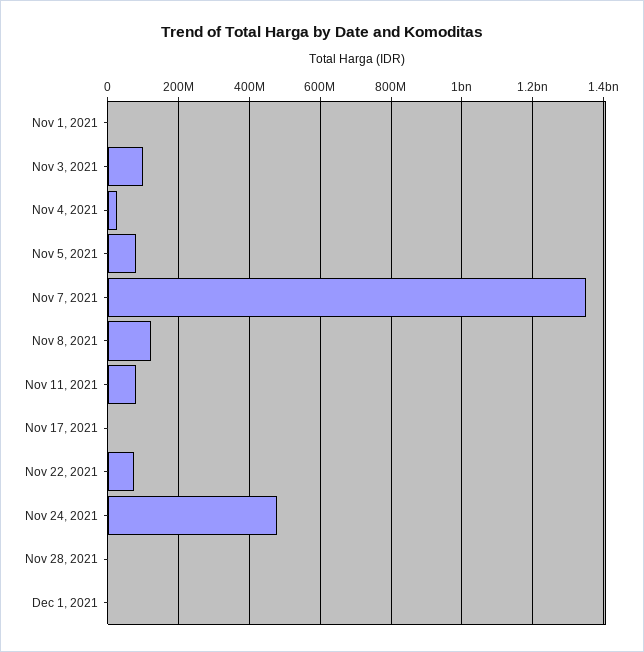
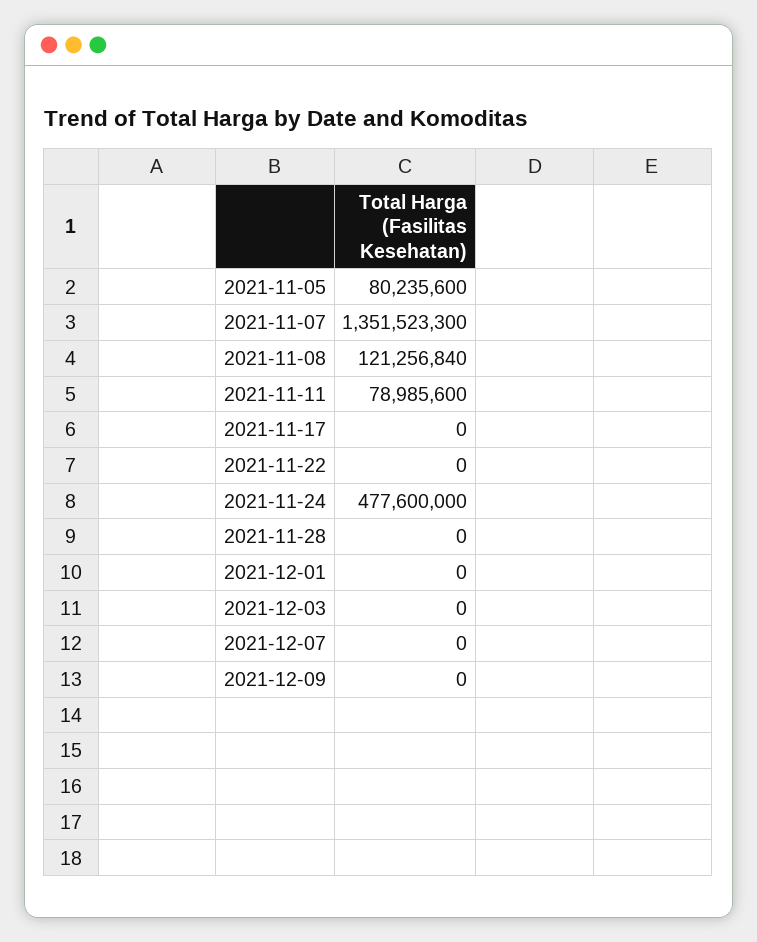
Nov 1, 2021: 0 -> none
Nov 3, 2021: 100000000 -> none
Nov 4, 2021: 20000000 -> none
Nov 22, 2021: 80000000 -> 0
2021-12-03: none -> 0
2021-12-07: none -> 0
2021-12-09: none -> 0

